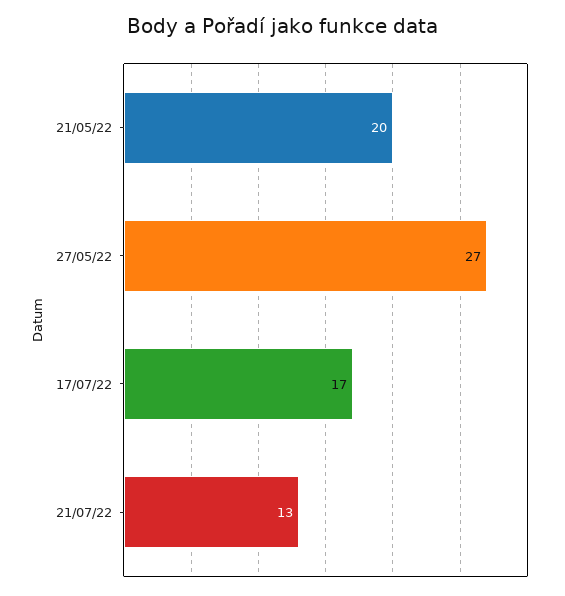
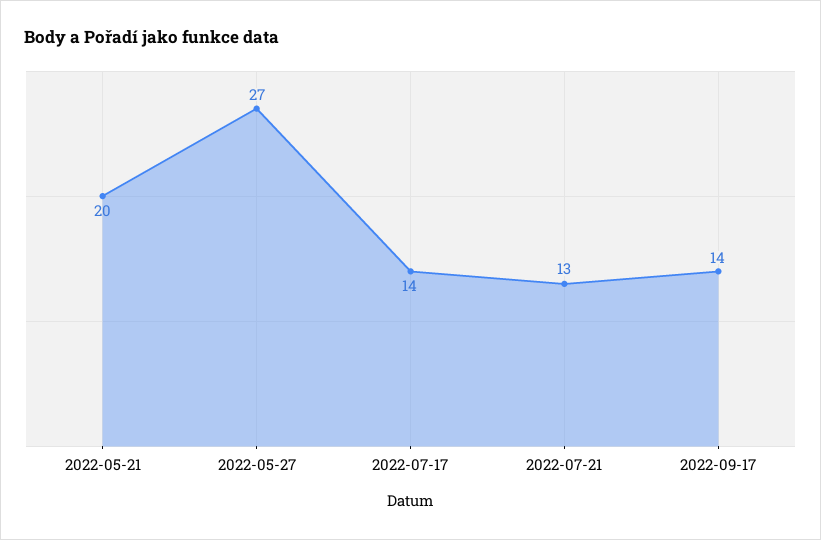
17/07/22: 17 -> 14
2022-09-17: none -> 14

